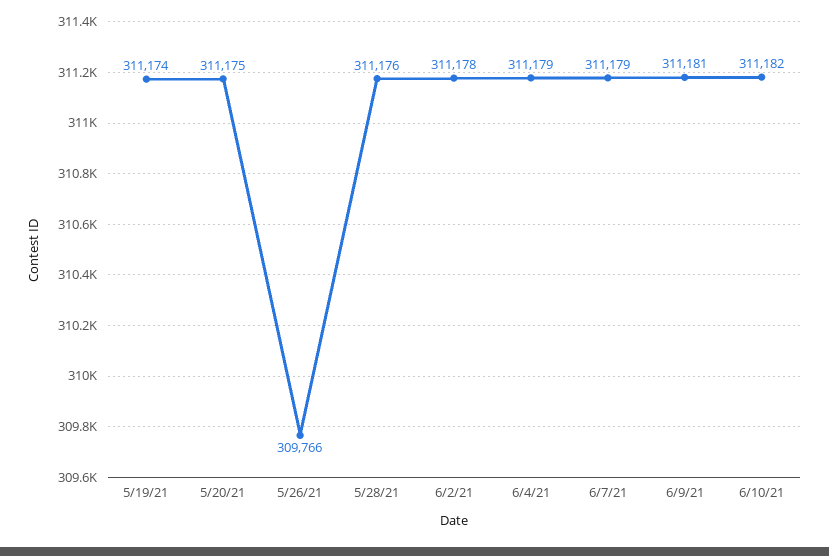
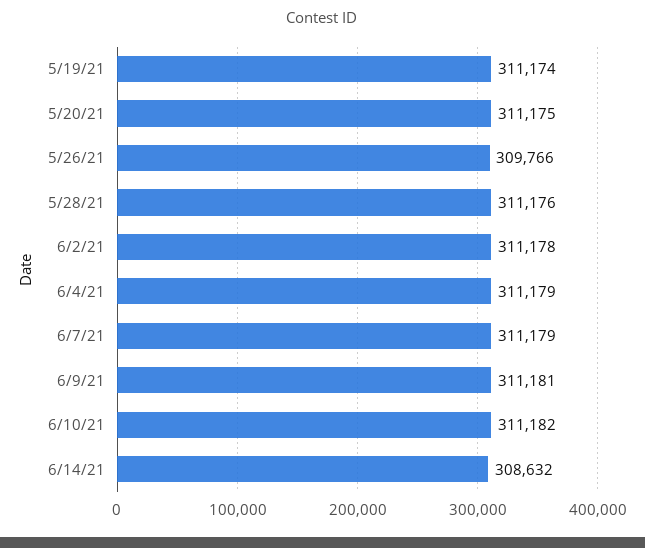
6/14/21: none -> 308632

